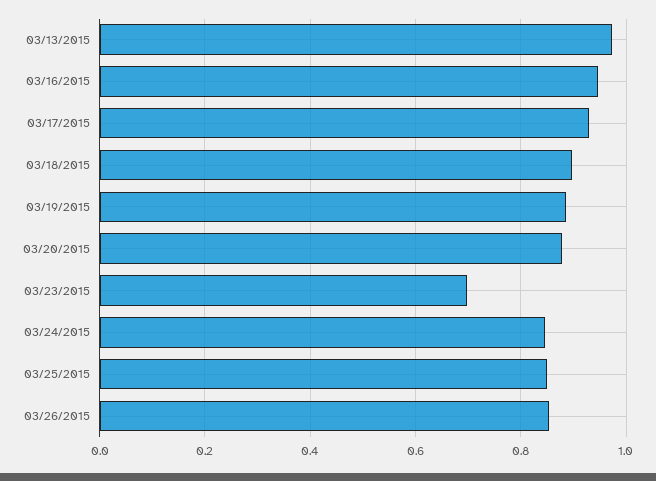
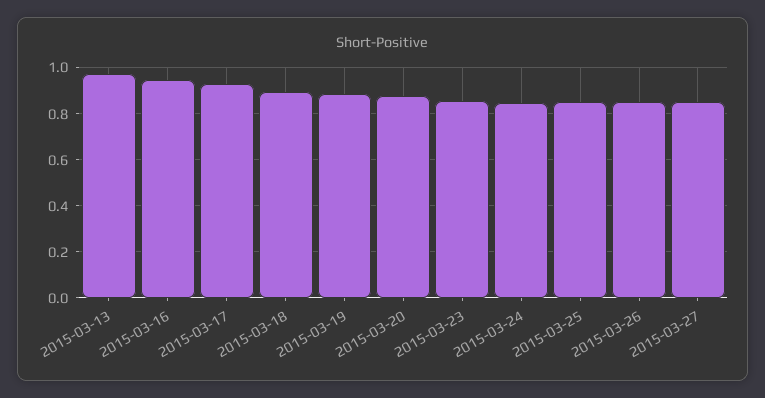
03/23/2015: 0.7 -> 0.85
2015-03-27: none -> 0.85

